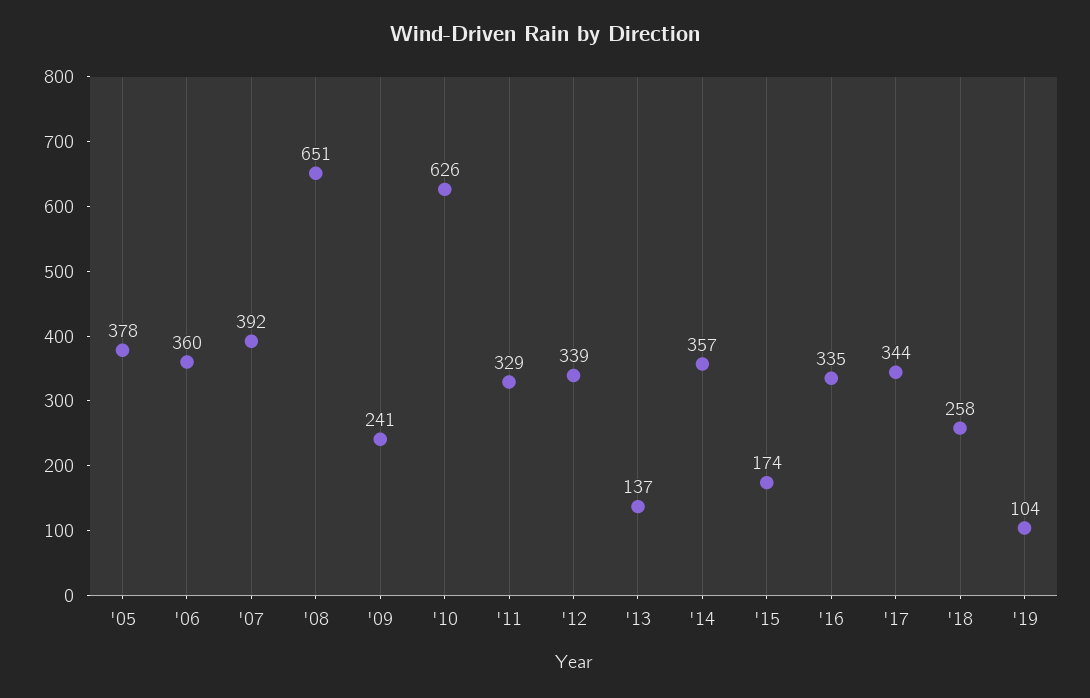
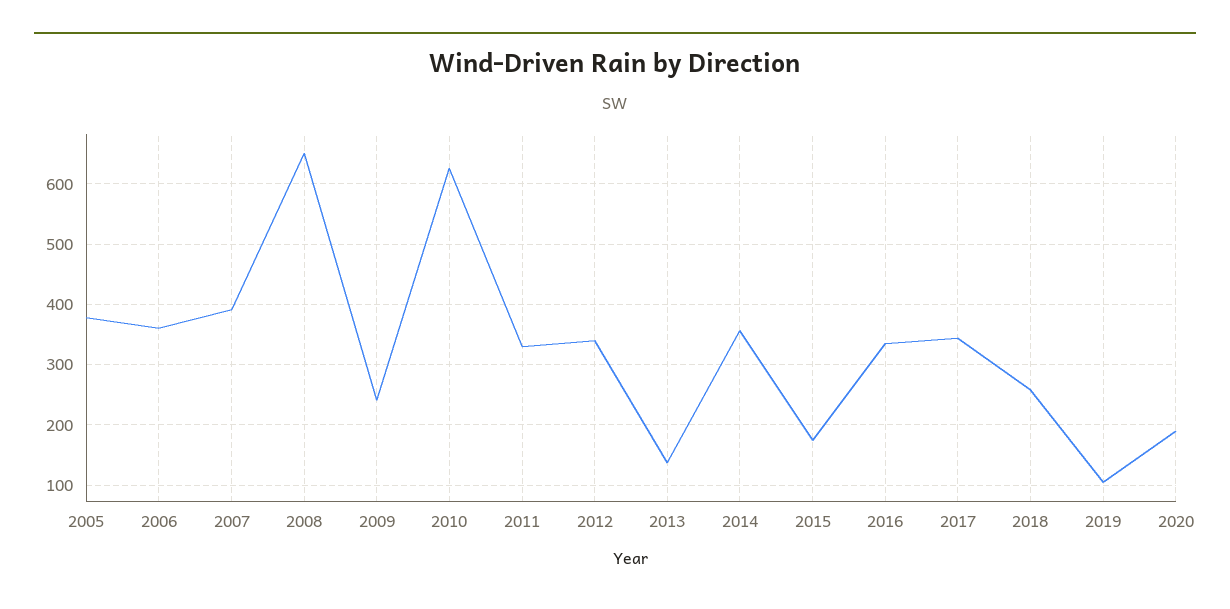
2020: none -> 190

